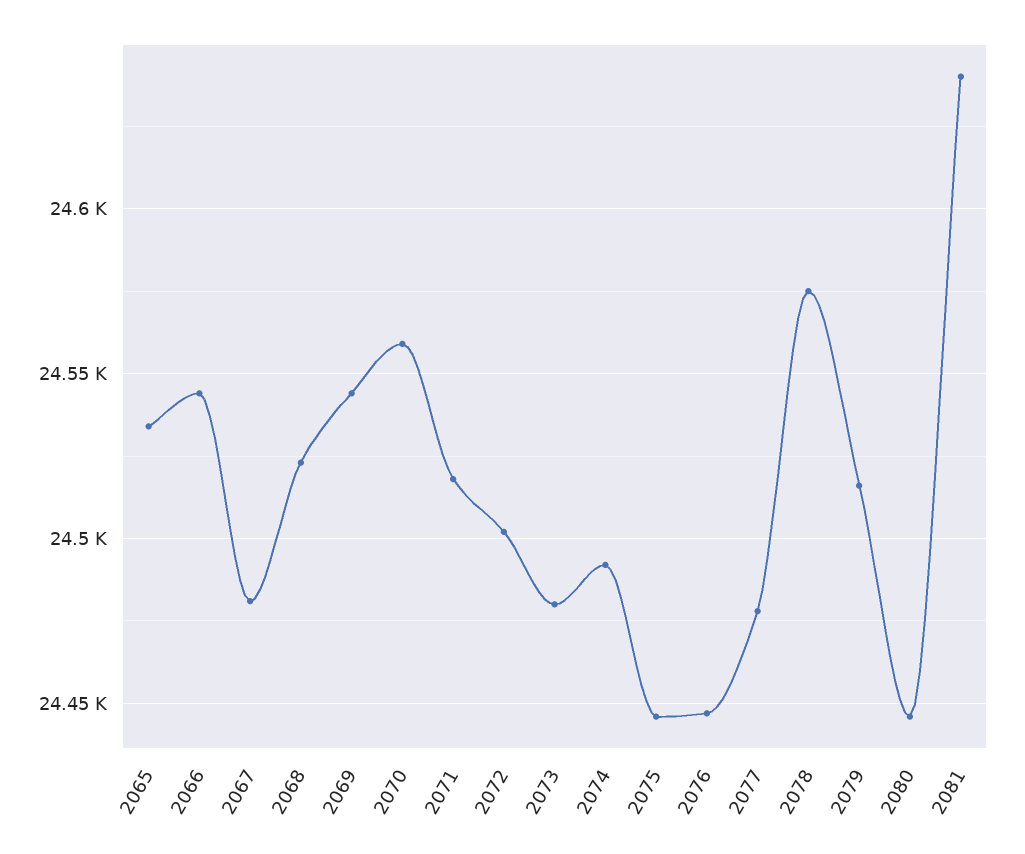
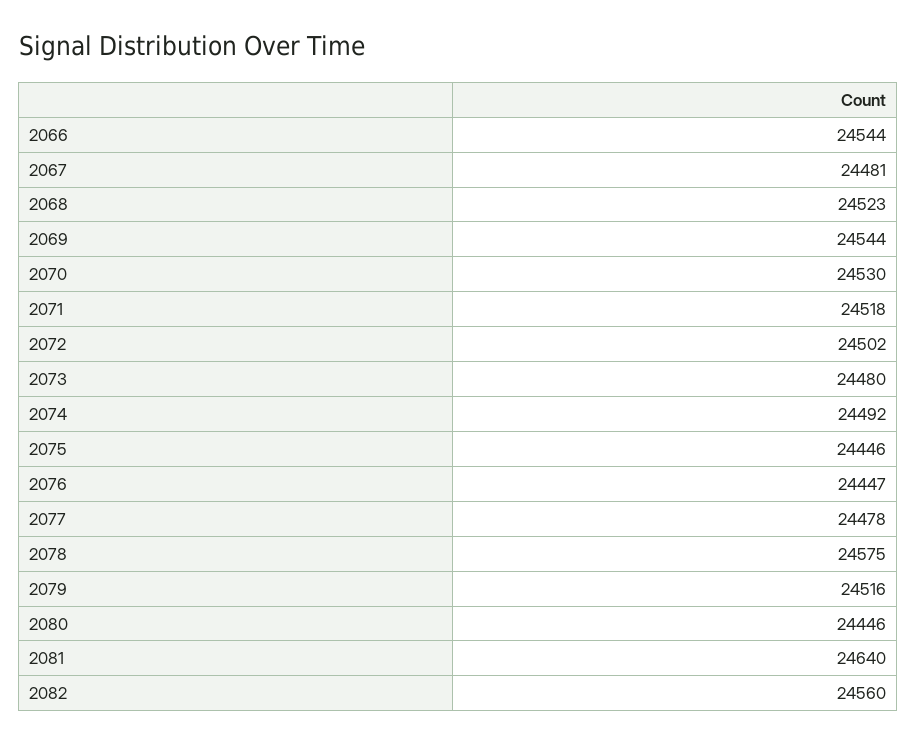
2065: 24535 -> none
2070: 24560 -> 24530
2082: none -> 24560

